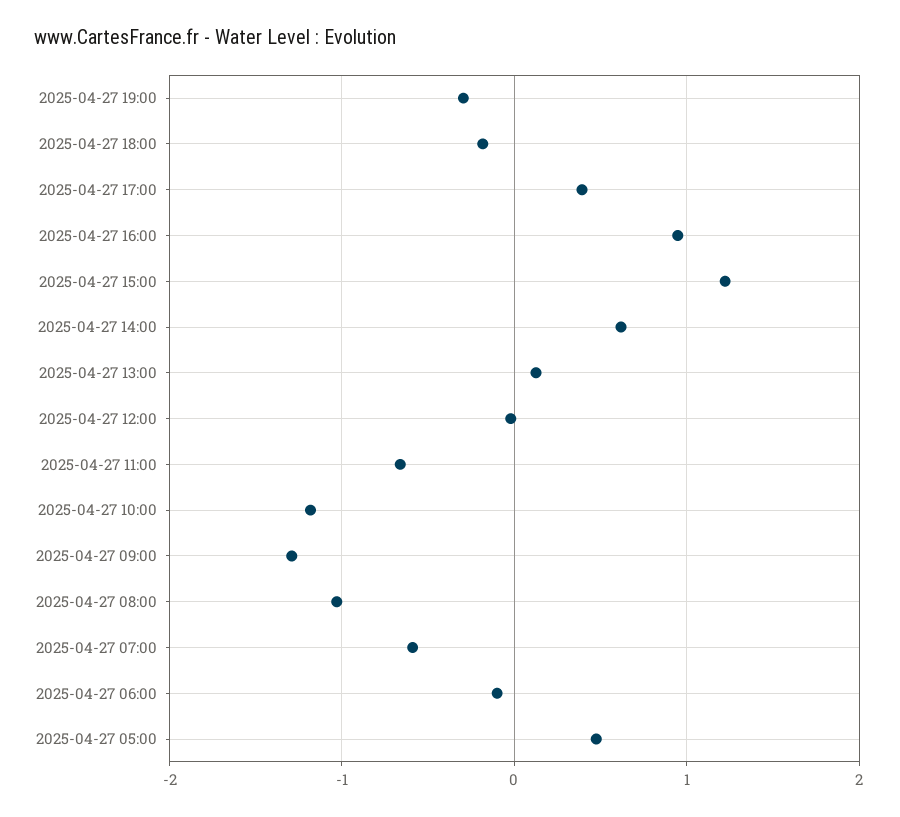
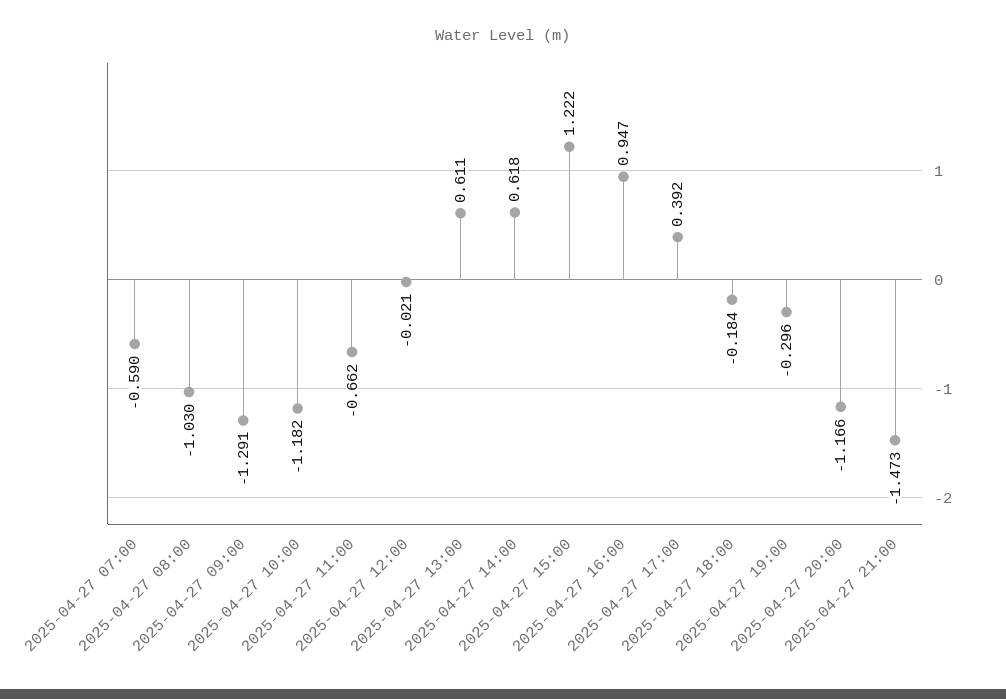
2025-04-27 13:00: 0.1 -> 0.611
2025-04-27 06:00: -0.1 -> none
2025-04-27 05:00: 0.5 -> none
2025-04-27 20:00: none -> -1.166
2025-04-27 21:00: none -> -1.473

